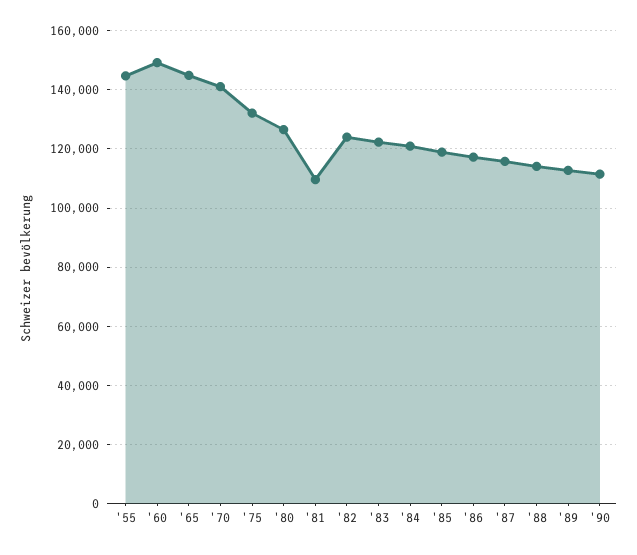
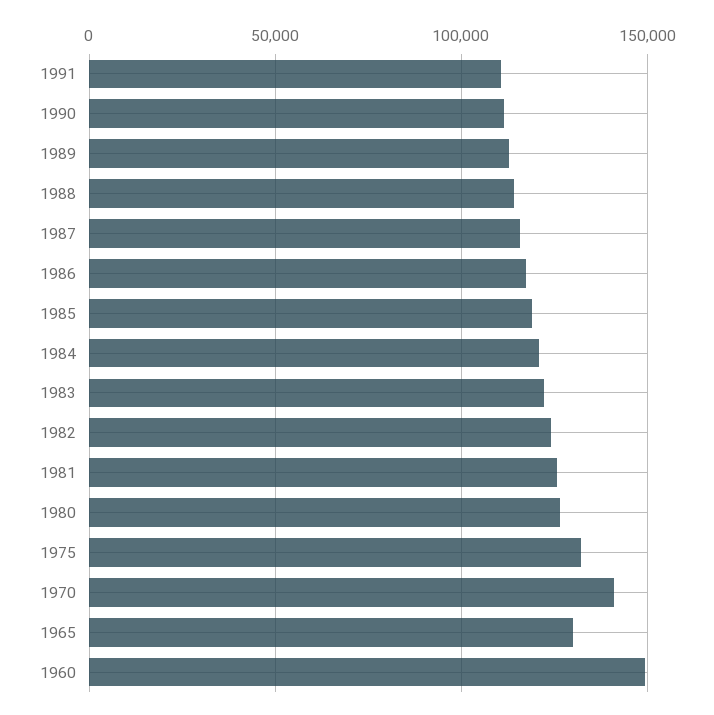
'55: 145000 -> none
'65: 145000 -> 130000
'81: 110000 -> 125000
1991: none -> 110000

